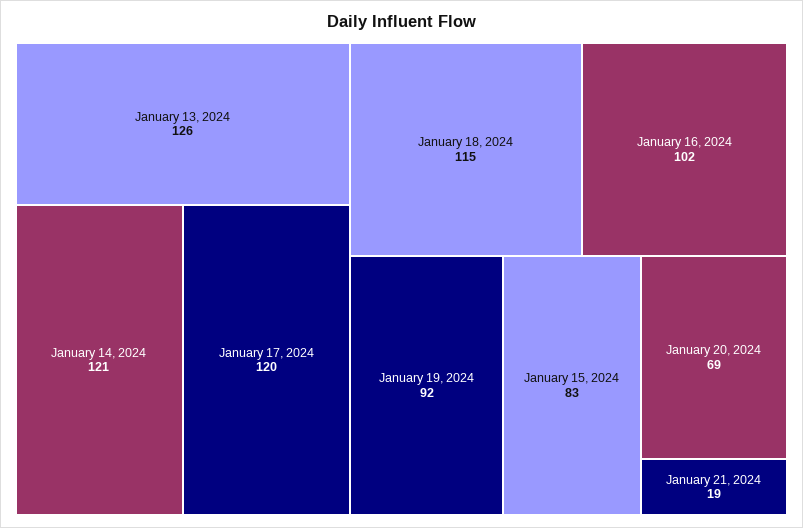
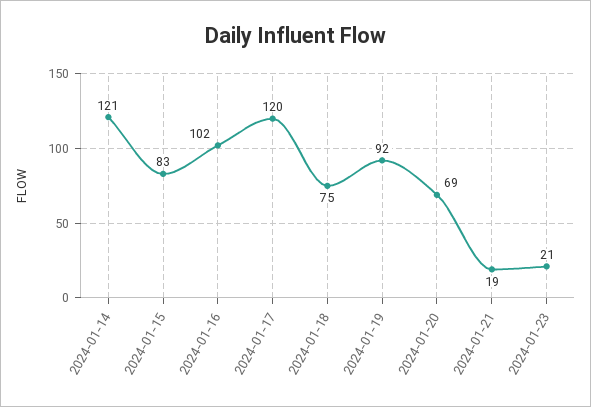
January 13, 2024: 126 -> none
January 18, 2024: 115 -> 75
2024-01-23: none -> 21

